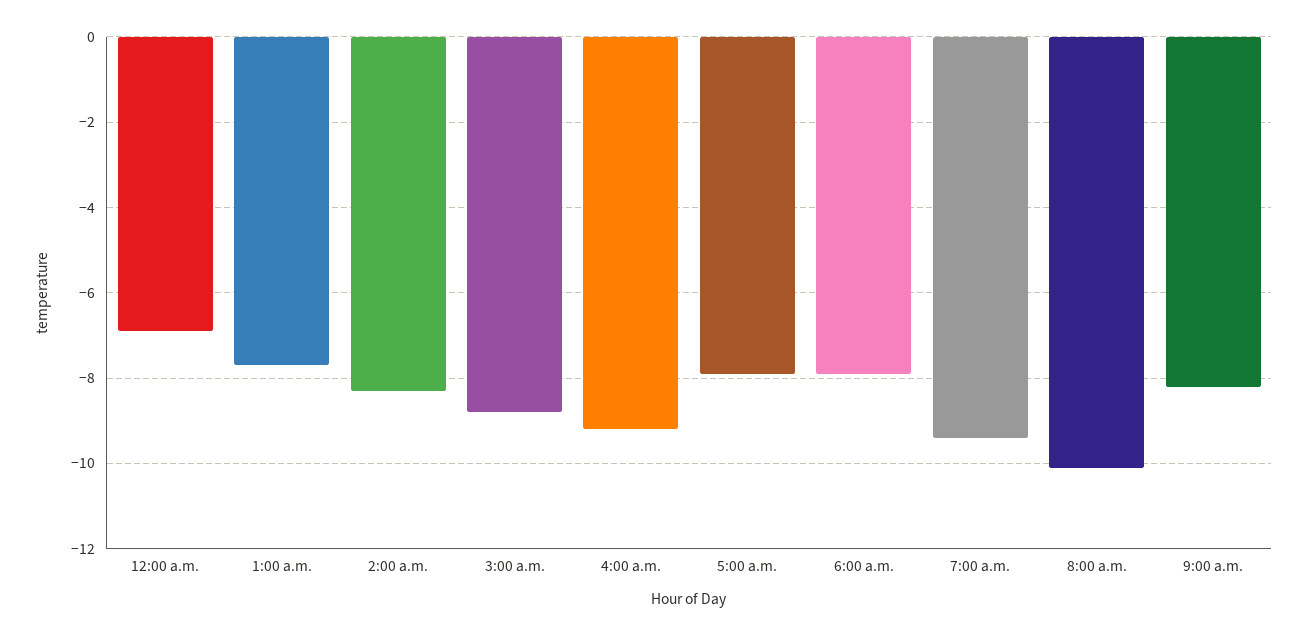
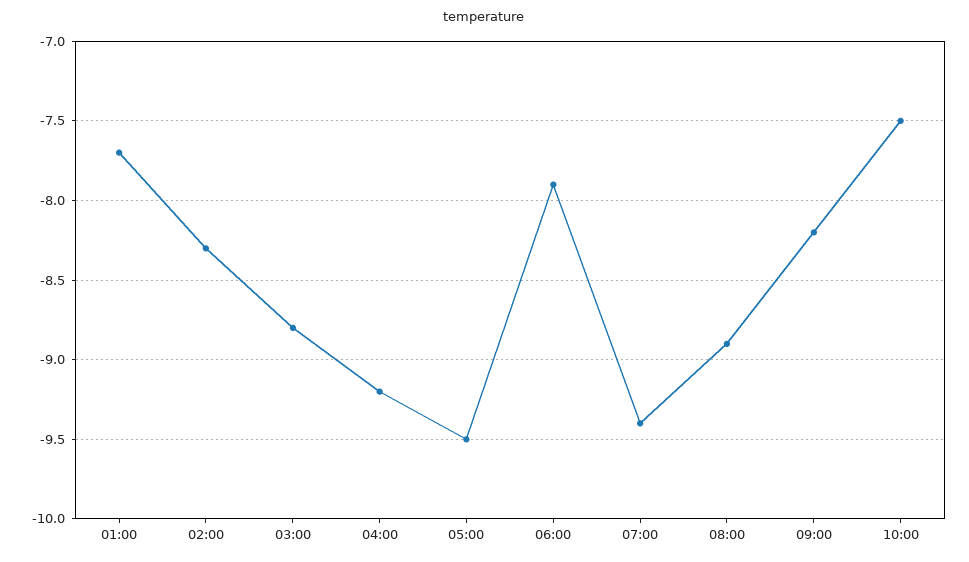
12:00 a.m.: -7 -> none
5:00 a.m.: -8 -> -9.5
8:00 a.m.: -10 -> -8.9
10:00: none -> -7.5

